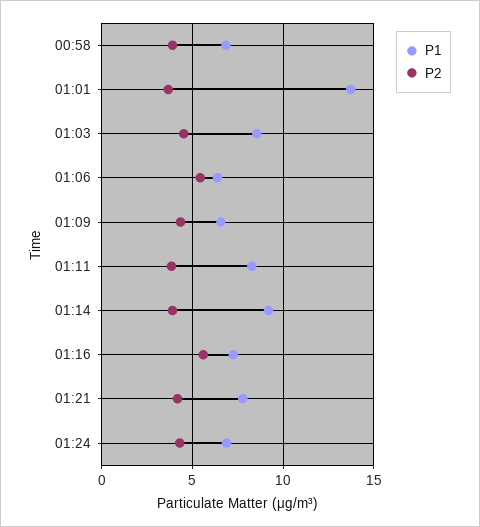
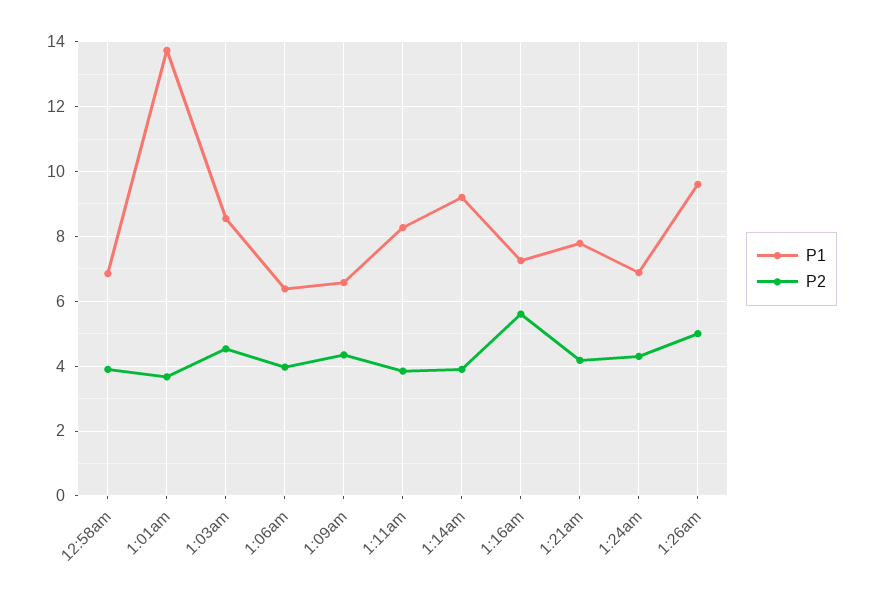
P2, 01:06: 5.5 -> 4
P1, 1:26am: none -> 9.6
P2, 1:26am: none -> 5

